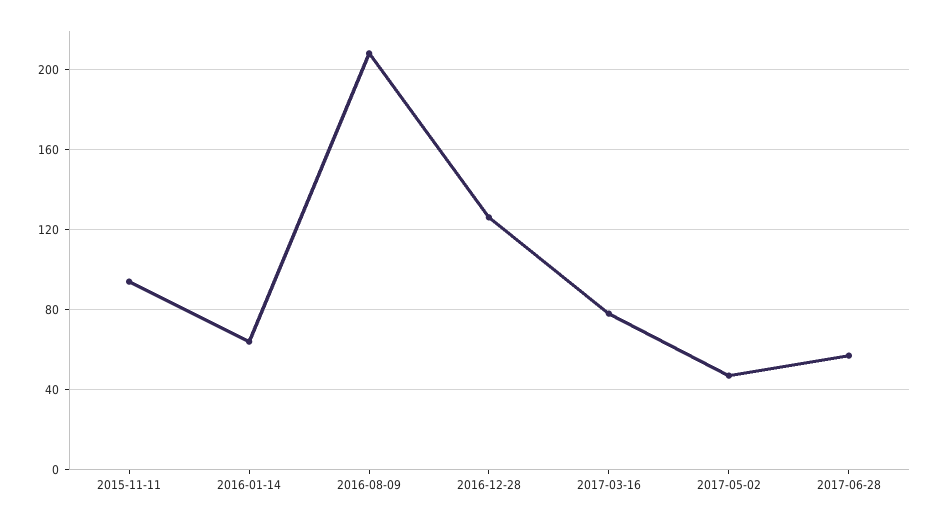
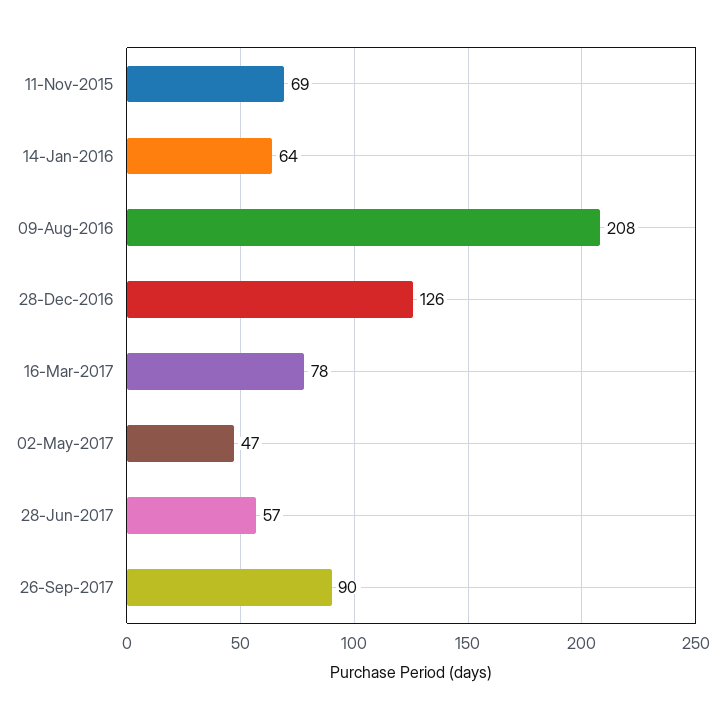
2015-11-11: 95 -> 69
26-Sep-2017: none -> 90

